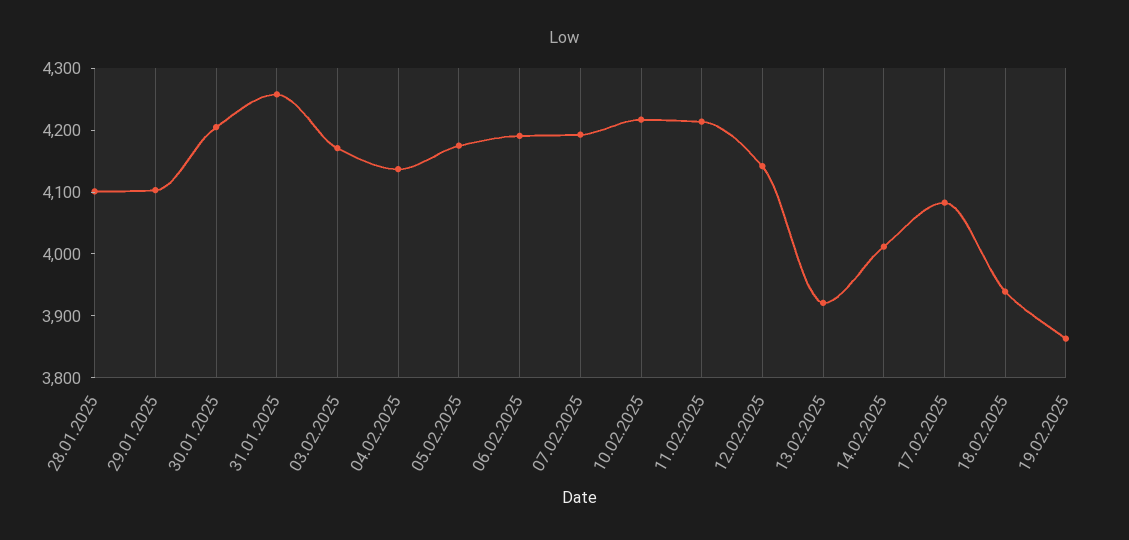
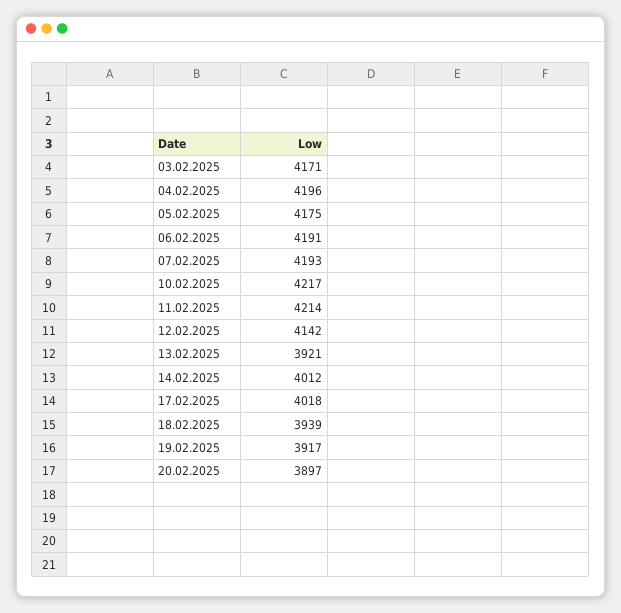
28.01.2025: 4100 -> none
29.01.2025: 4100 -> none
30.01.2025: 4200 -> none
31.01.2025: 4260 -> none
04.02.2025: 4140 -> 4196
17.02.2025: 4080 -> 4018
19.02.2025: 3860 -> 3917
20.02.2025: none -> 3897

